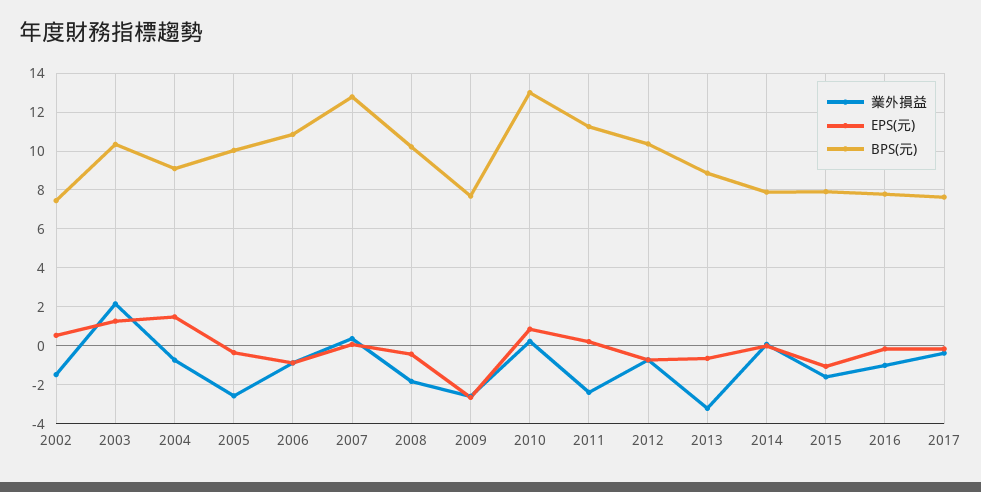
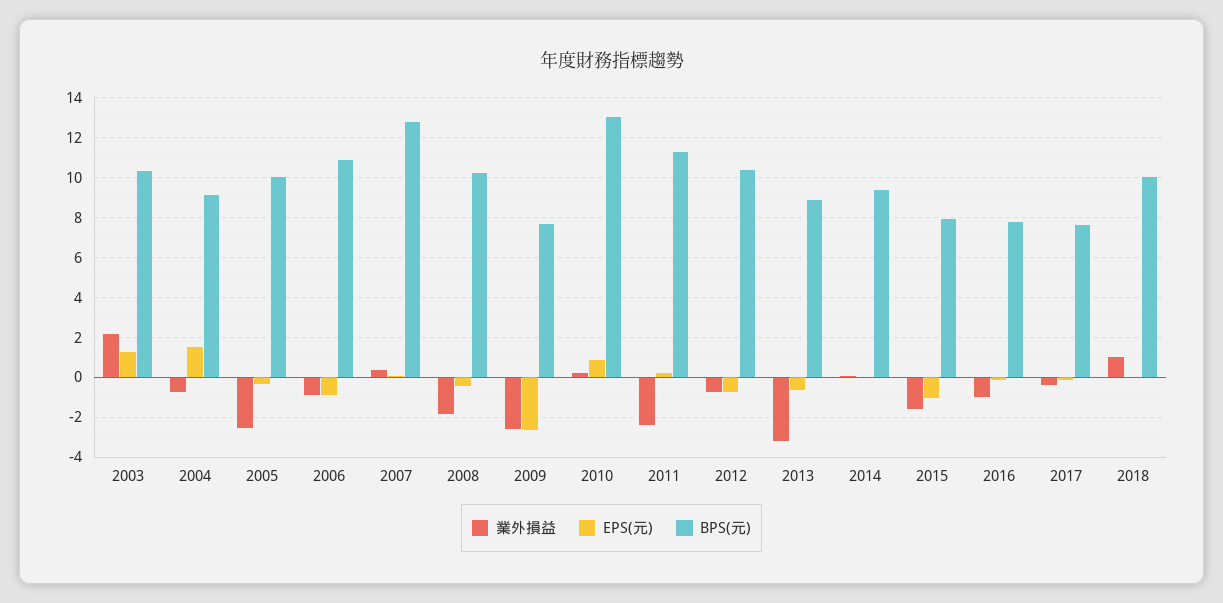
業外損益, 2002: -1.5 -> none
EPS(元), 2002: 0.5 -> none
BPS(元), 2002: 7.5 -> none
BPS(元), 2014: 8 -> 9.5
業外損益, 2018: none -> 1
EPS(元), 2018: none -> 0
BPS(元), 2018: none -> 10

